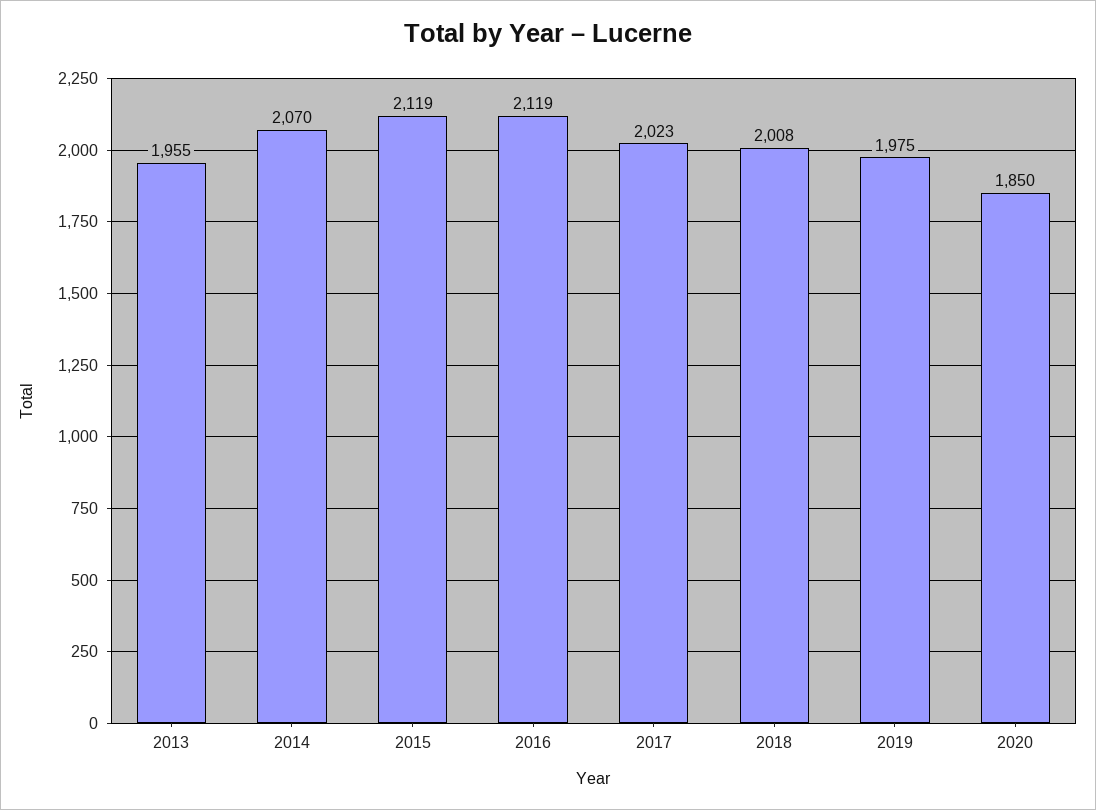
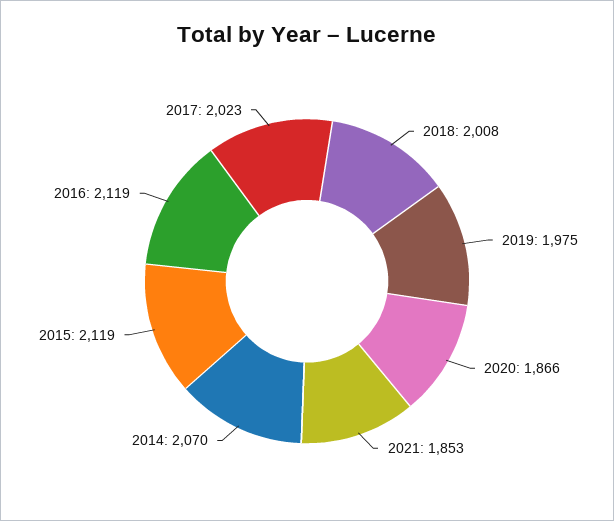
2013: 1955 -> none
2020: 1850 -> 1866
2021: none -> 1853

